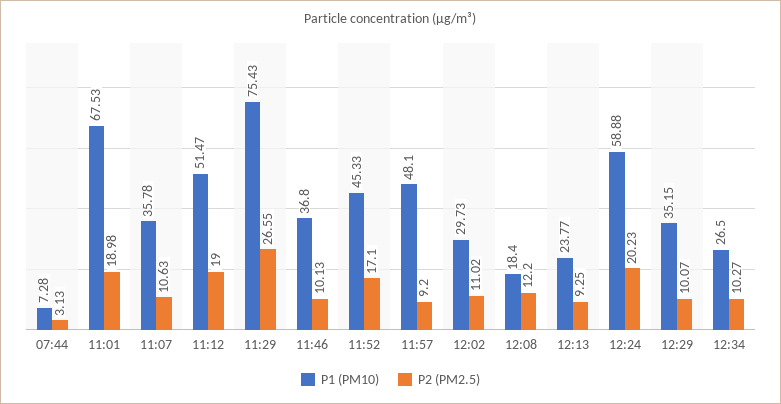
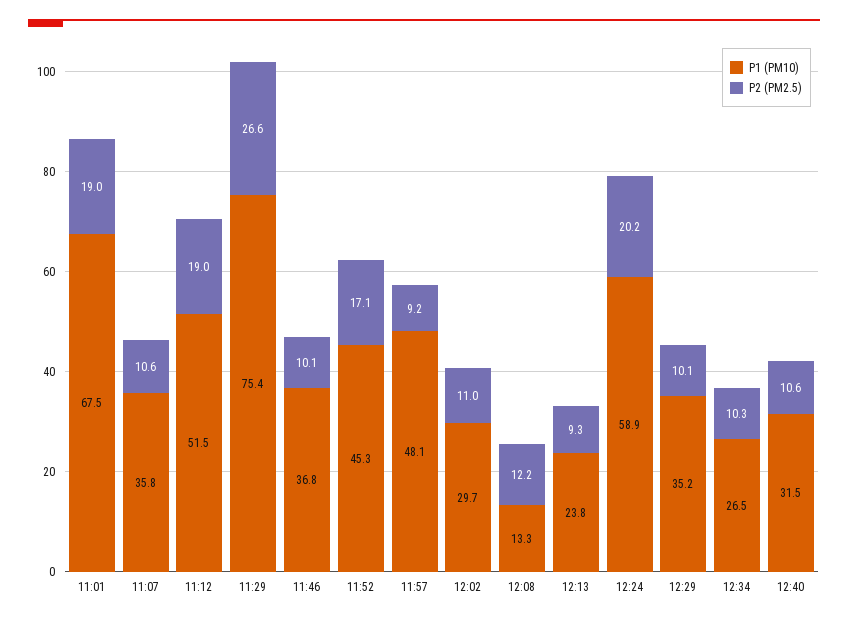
P1 (PM10), 07:44: 7.28 -> none
P2 (PM2.5), 07:44: 3.13 -> none
P1 (PM10), 12:08: 18.4 -> 13.3
P1 (PM10), 12:40: none -> 31.5
P2 (PM2.5), 12:40: none -> 10.6

